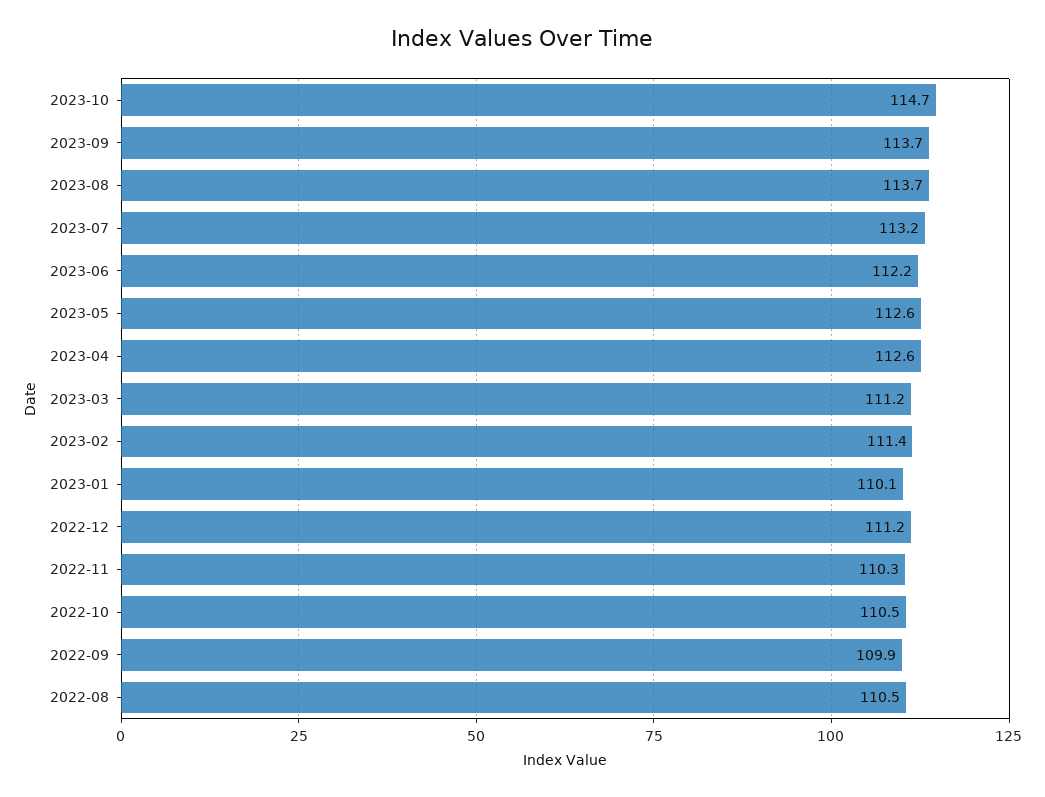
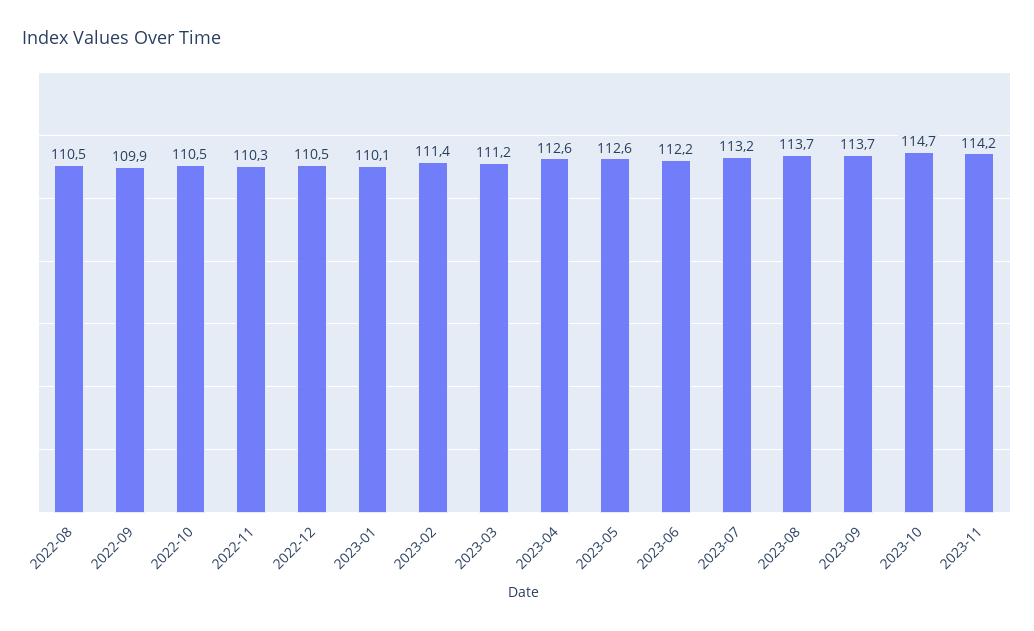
2022-12: 111.2 -> 110.5
2023-11: none -> 114.2

